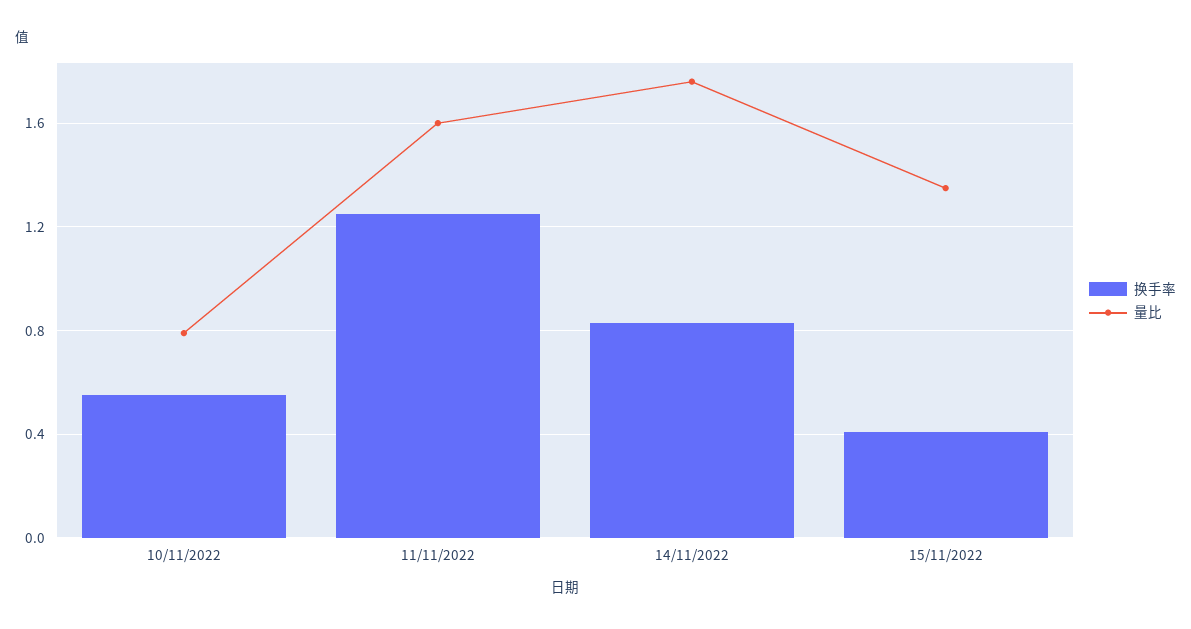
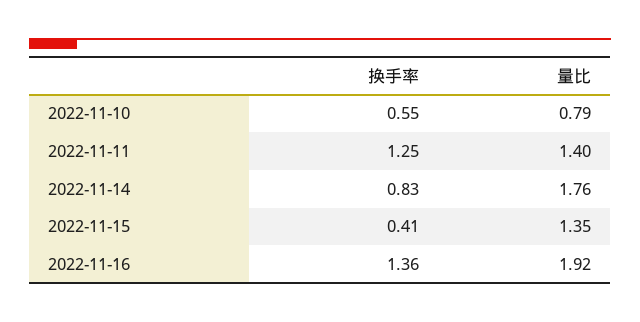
量比, 11/11/2022: 1.6 -> 1.4
换手率, 2022-11-16: none -> 1.36
量比, 2022-11-16: none -> 1.92

